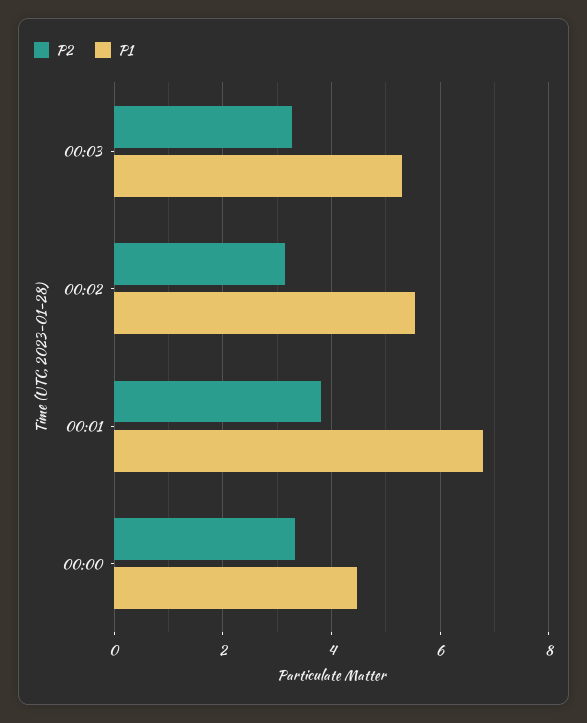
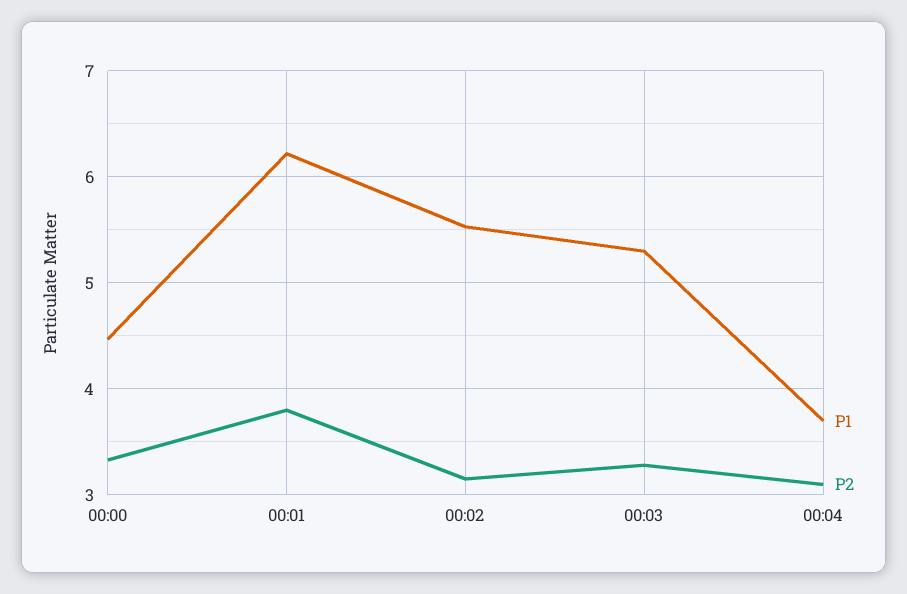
P1, 00:01: 6.8 -> 6.2
P1, 00:04: none -> 3.7
P2, 00:04: none -> 3.1

